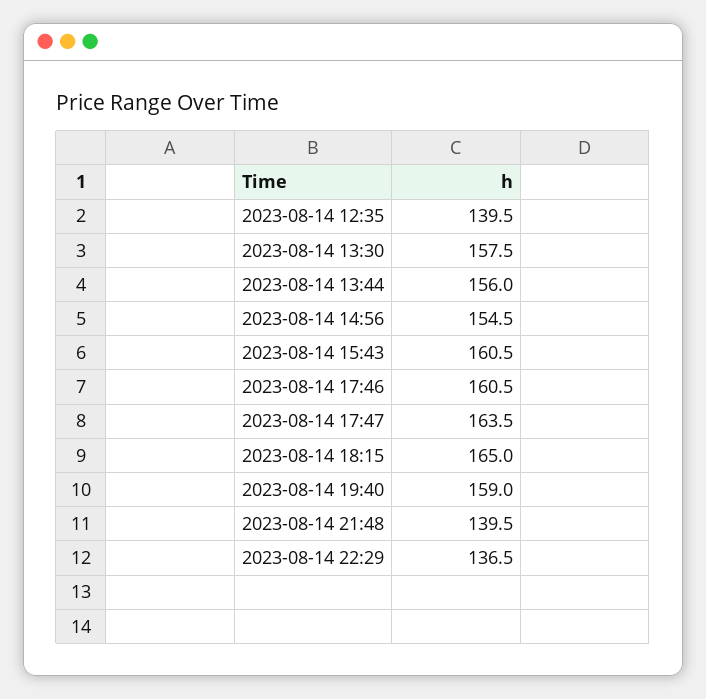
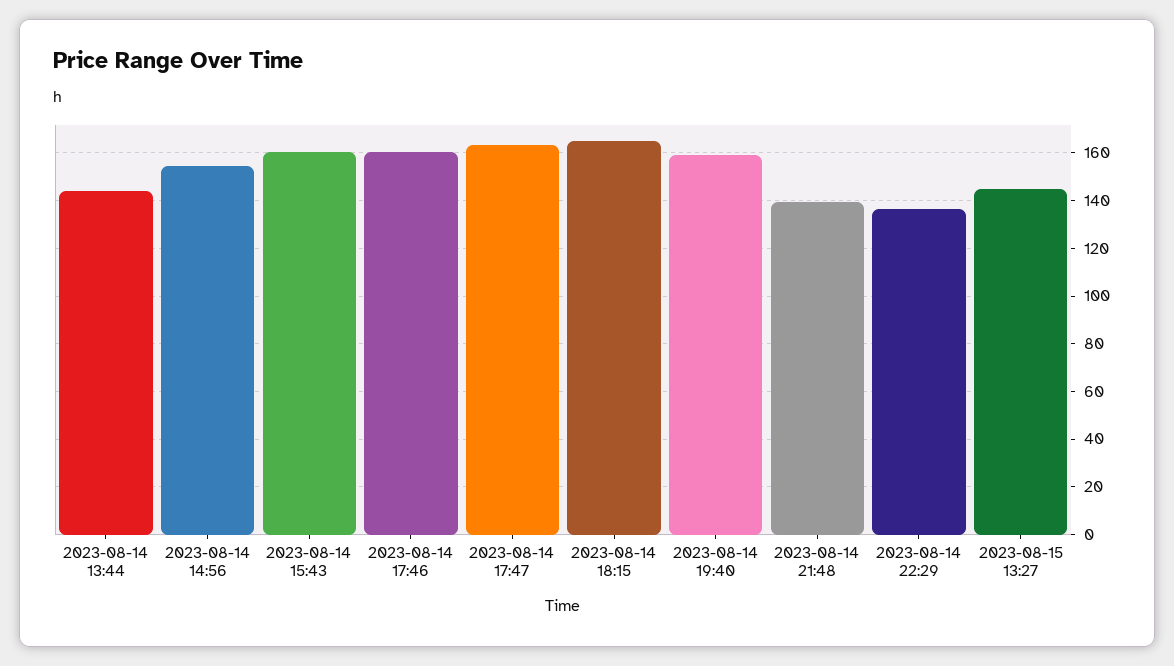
2023-08-14 12:35: 139.5 -> none
2023-08-14 13:30: 157.5 -> none
2023-08-14 13:44: 156 -> 145
2023-08-15 13:27: none -> 145

